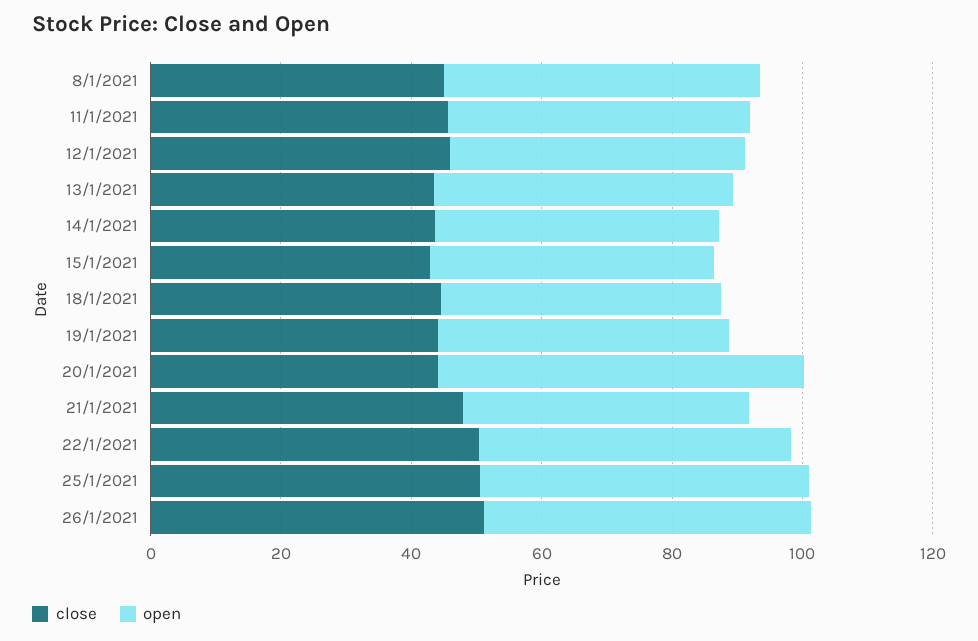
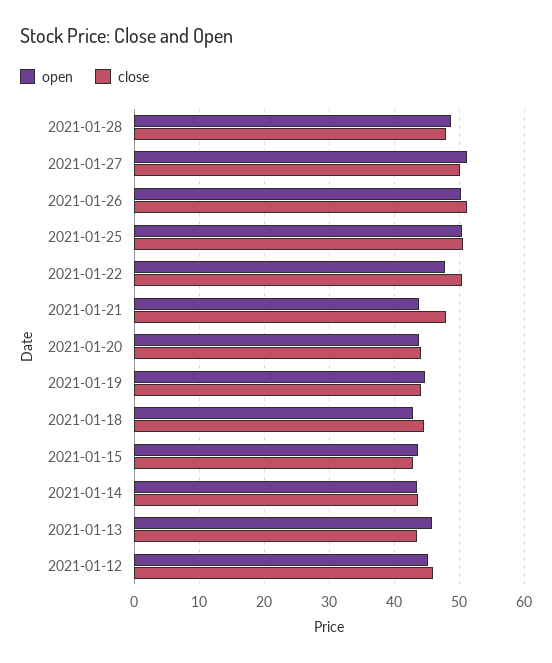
close, 8/1/2021: 45 -> none
open, 8/1/2021: 50 -> none
close, 11/1/2021: 45 -> none
open, 11/1/2021: 45 -> none
open, 20/1/2021: 55 -> 44
open, 2021-01-28: none -> 49
close, 2021-01-28: none -> 48
open, 2021-01-27: none -> 51
close, 2021-01-27: none -> 50

